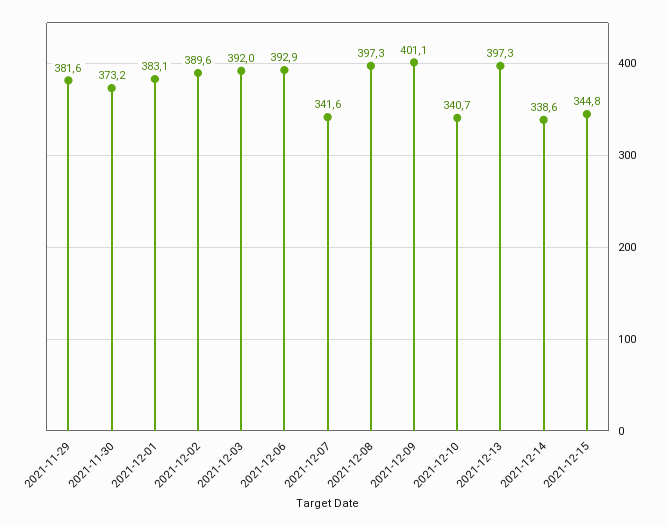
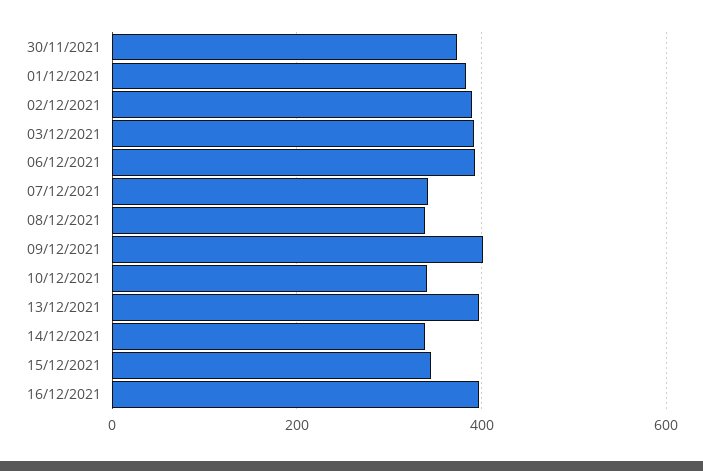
2021-11-29: 381.6 -> none
2021-12-08: 397.3 -> 340
16/12/2021: none -> 400

